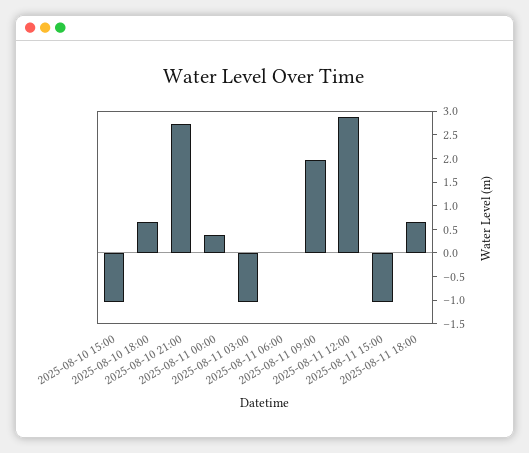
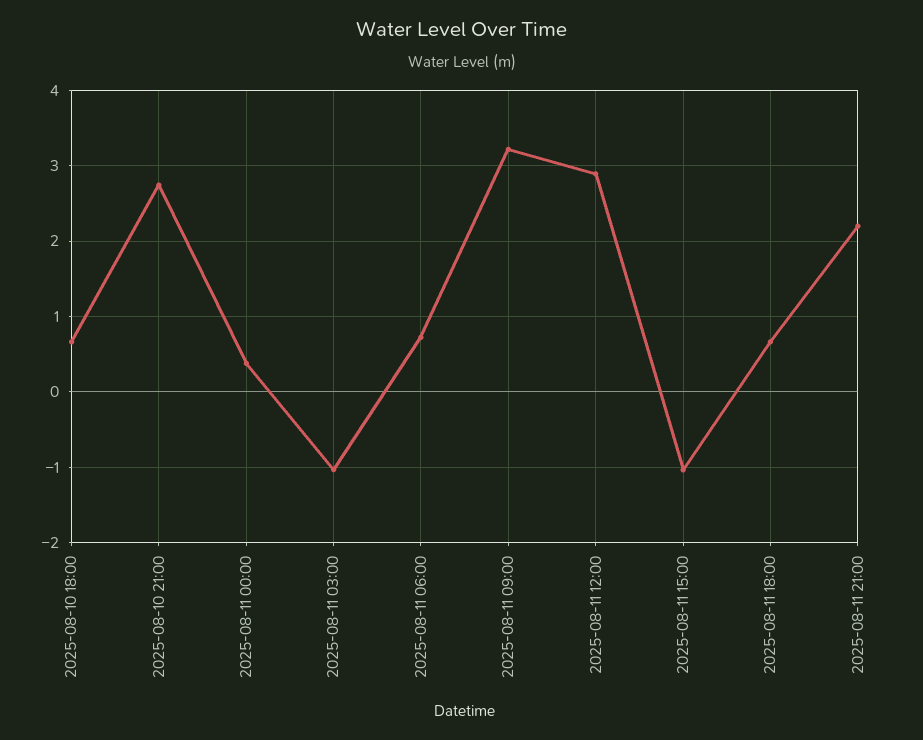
2025-08-10 15:00: -1 -> none
2025-08-11 06:00: 0 -> 0.7
2025-08-11 09:00: 2 -> 3.2
2025-08-11 21:00: none -> 2.2

